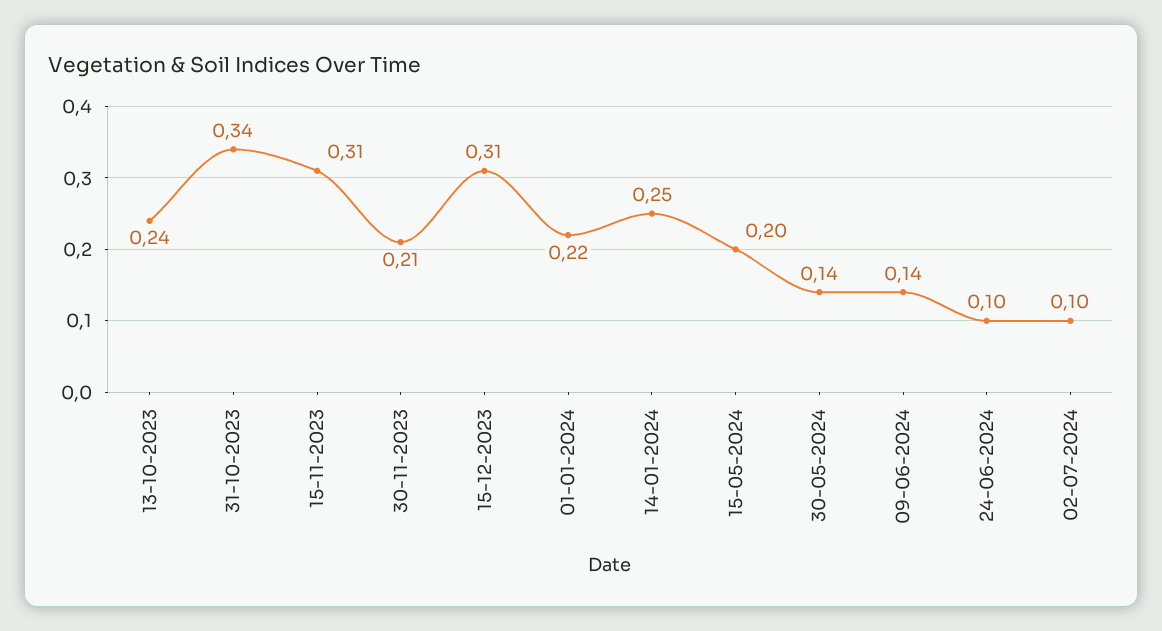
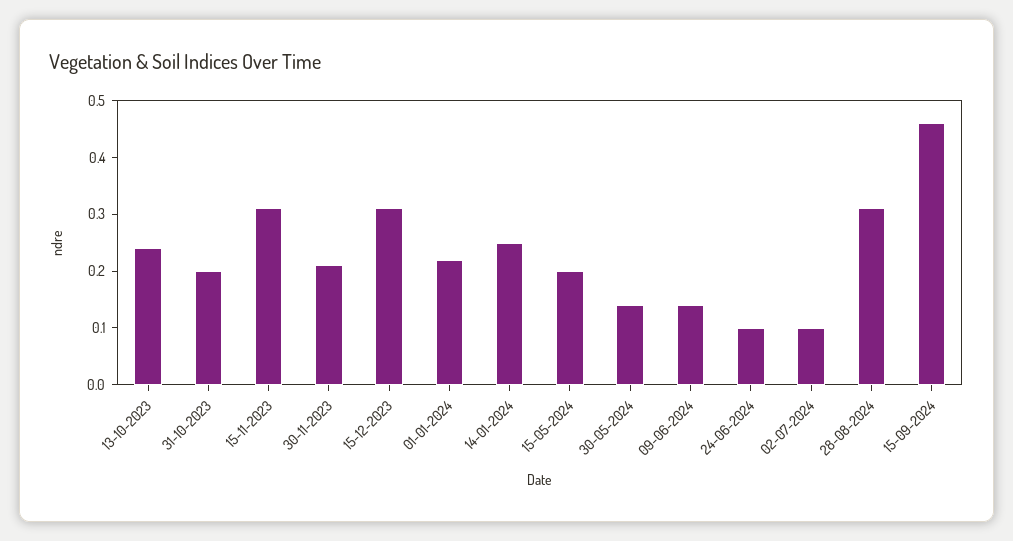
31-10-2023: 0.34 -> 0.2
28-08-2024: none -> 0.3
15-09-2024: none -> 0.45

